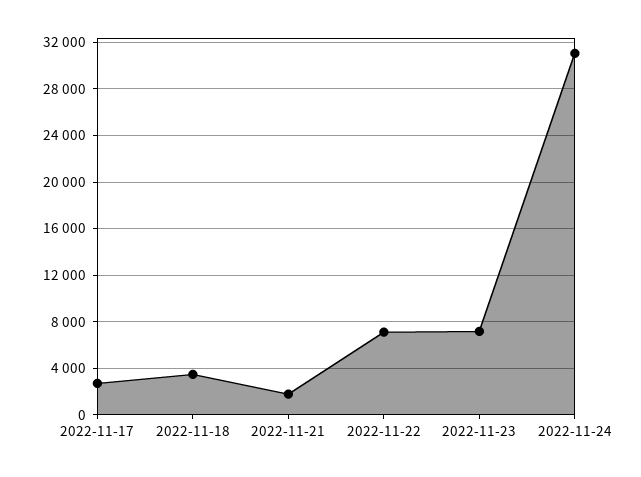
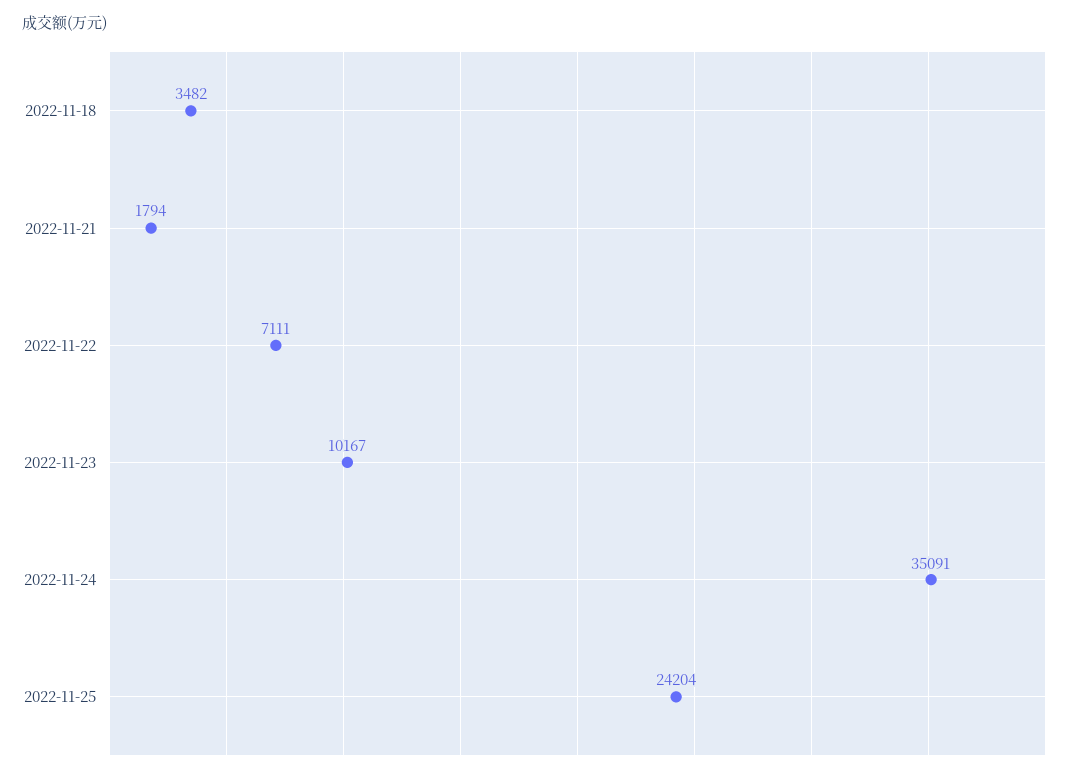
2022-11-17: 3000 -> none
2022-11-23: 7000 -> 10167
2022-11-24: 31000 -> 35091
2022-11-25: none -> 24204

